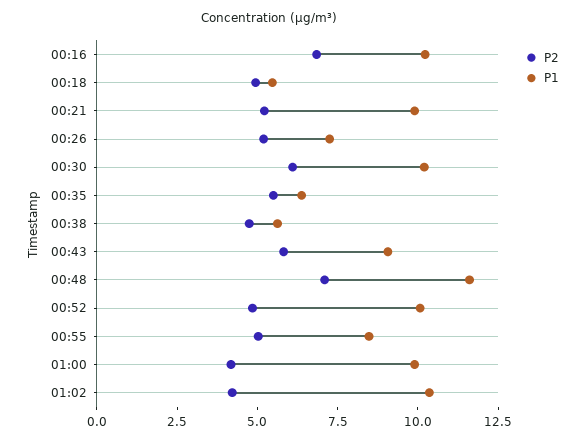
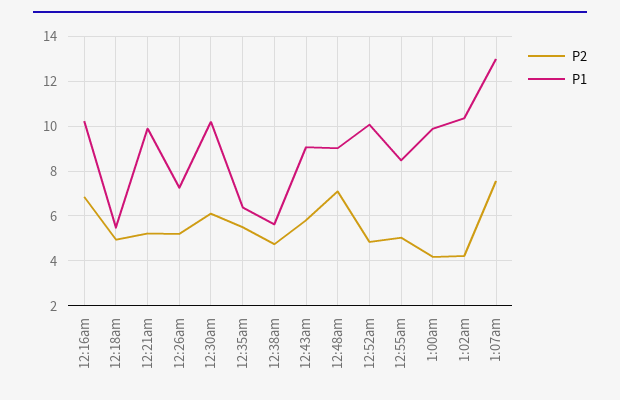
P1, 00:48: 11.5 -> 9
P2, 1:07am: none -> 7.5
P1, 1:07am: none -> 13

